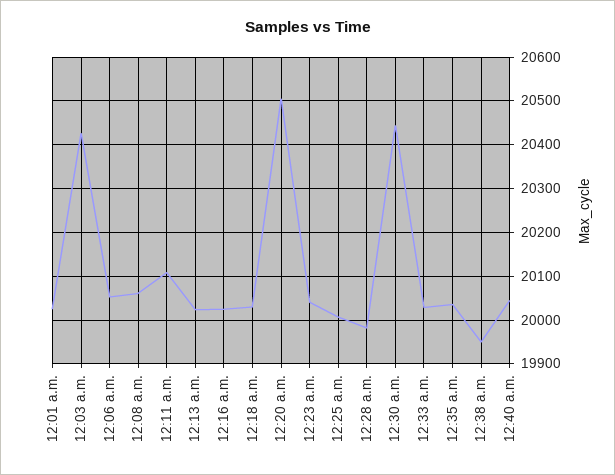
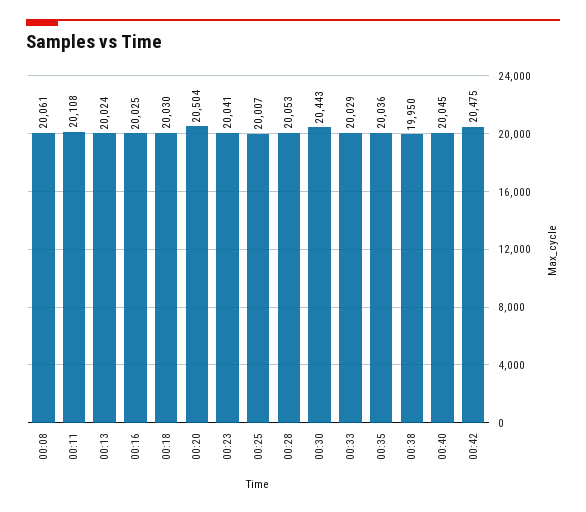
12:01 a.m.: 20020 -> none
12:03 a.m.: 20420 -> none
12:06 a.m.: 20060 -> none
12:28 a.m.: 19980 -> 20053
00:42: none -> 20475

